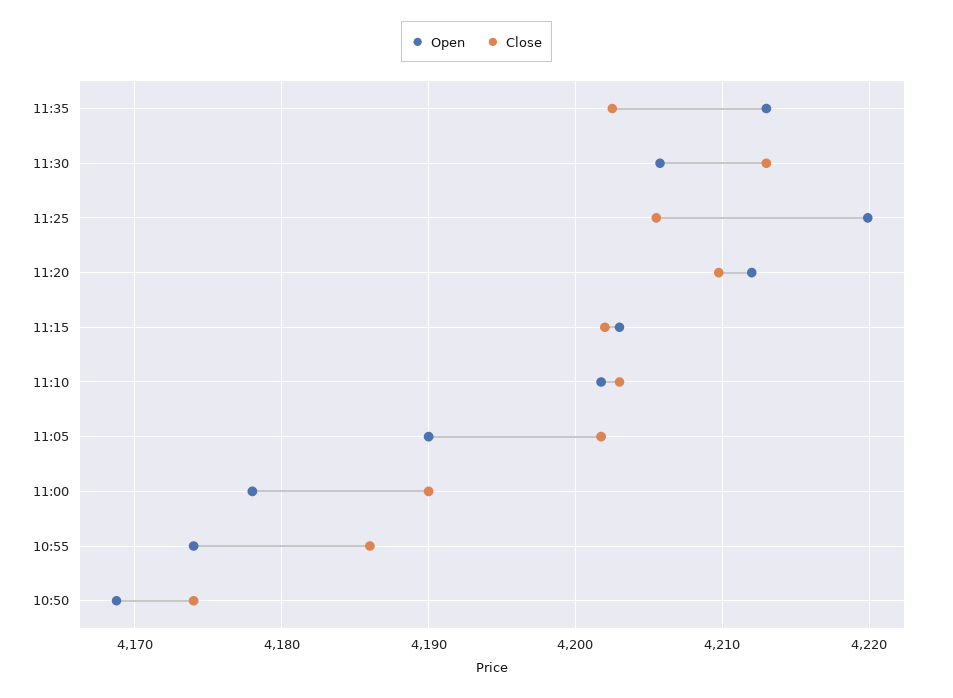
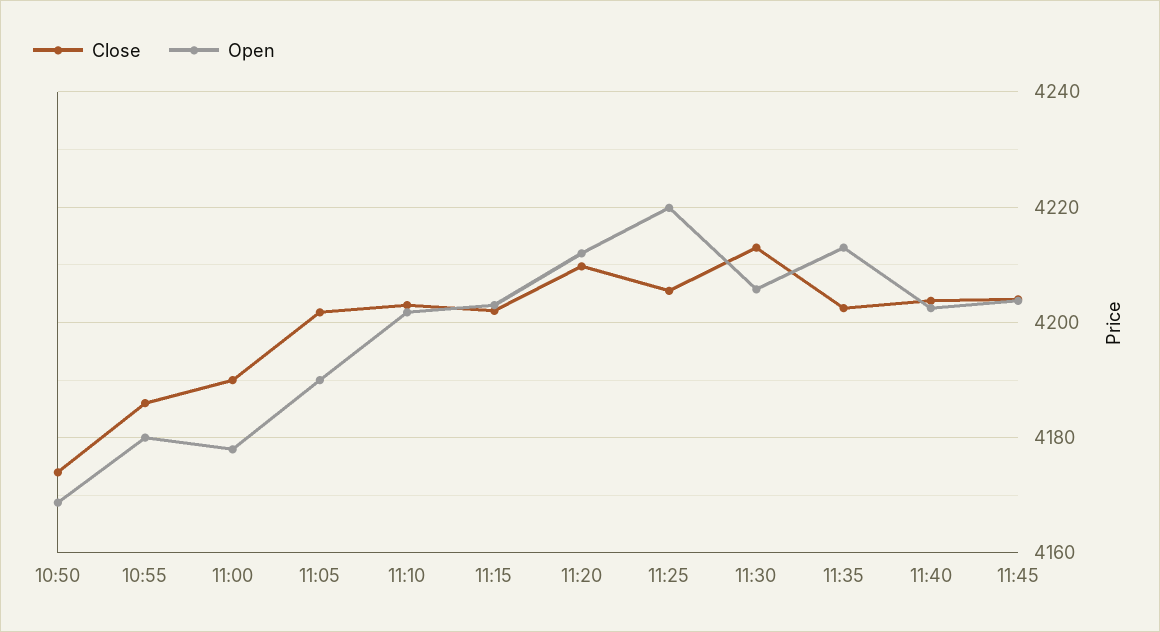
Open, 10:55: 4174 -> 4180
Close, 11:40: none -> 4204
Open, 11:40: none -> 4202
Close, 11:45: none -> 4204
Open, 11:45: none -> 4204

